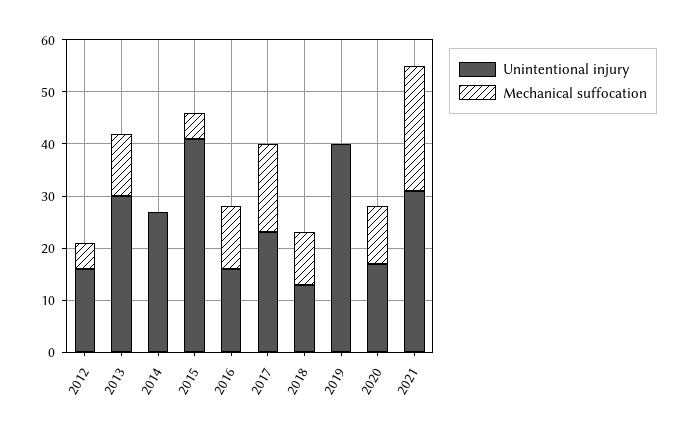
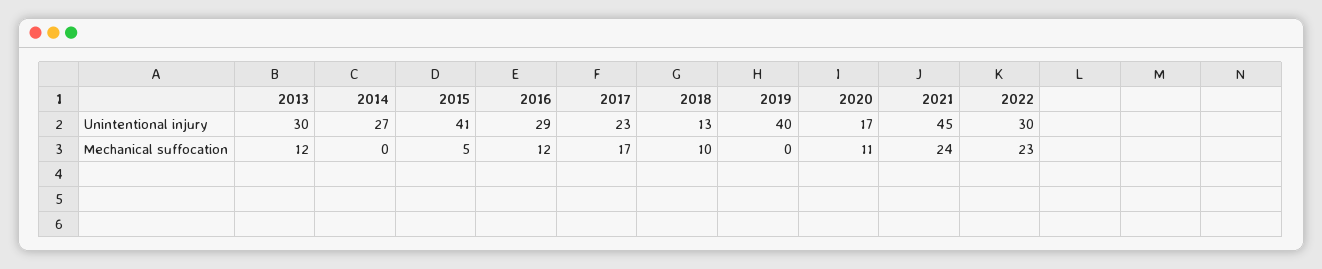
Unintentional injury, 2012: 15 -> none
Mechanical suffocation, 2012: 5 -> none
Unintentional injury, 2016: 15 -> 29
Unintentional injury, 2021: 30 -> 45
Unintentional injury, 2022: none -> 30
Mechanical suffocation, 2022: none -> 23

